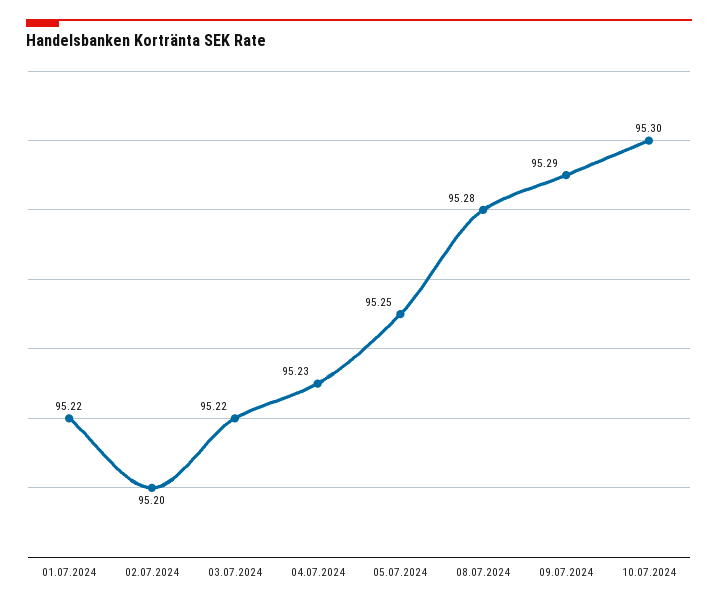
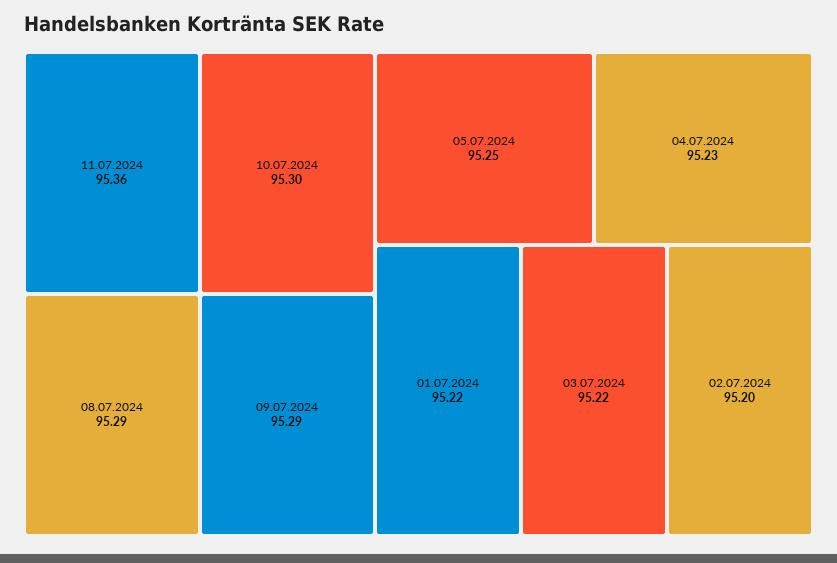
08.07.2024: 95.28 -> 95.29
11.07.2024: none -> 95.36

